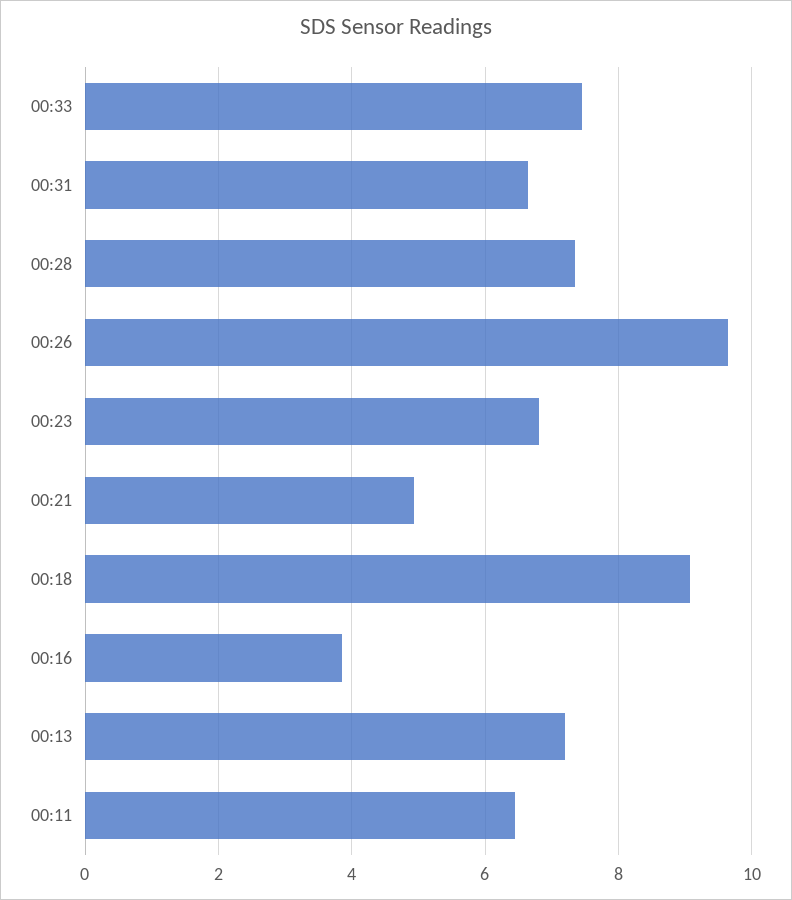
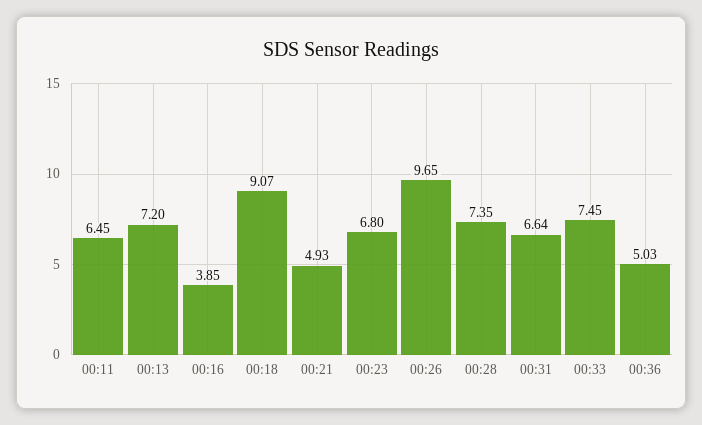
00:36: none -> 5.03

